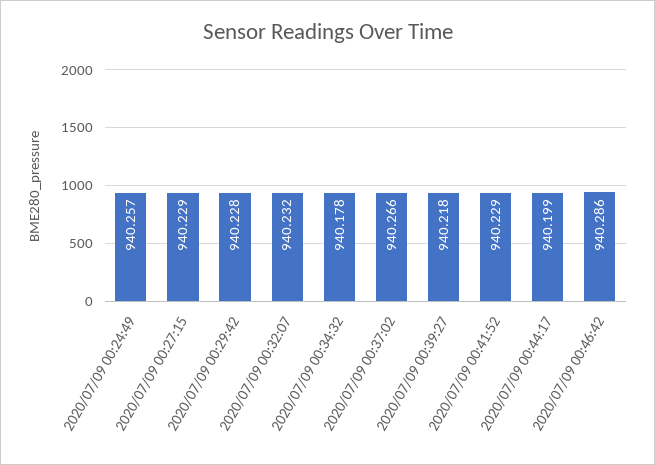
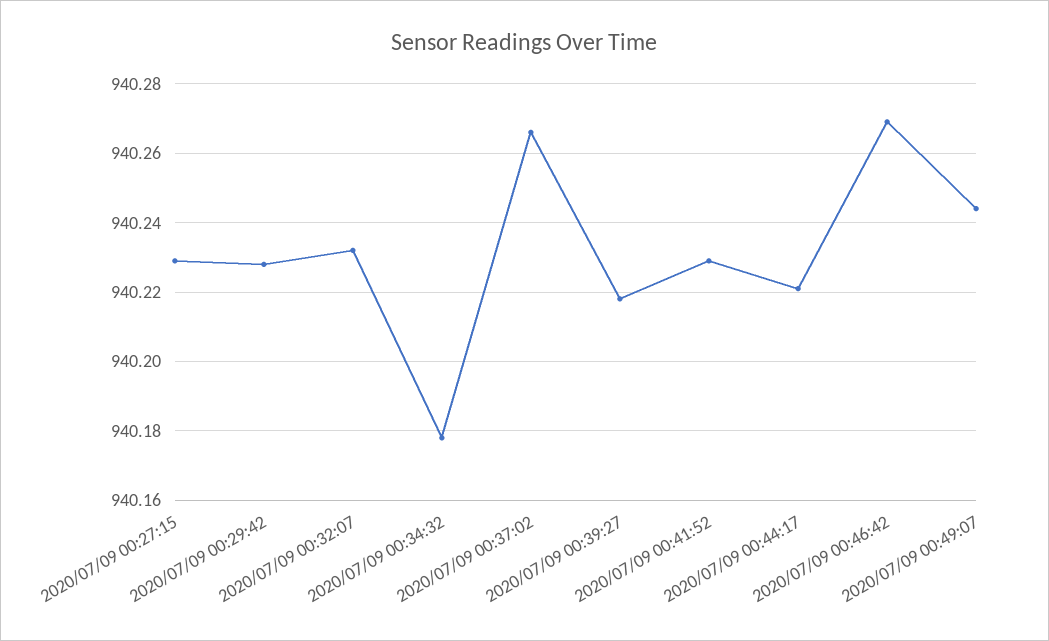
2020/07/09 00:24:49: 940.257 -> none
2020/07/09 00:44:17: 940.199 -> 940.22
2020/07/09 00:46:42: 940.286 -> 940.27
2020/07/09 00:49:07: none -> 940.245

